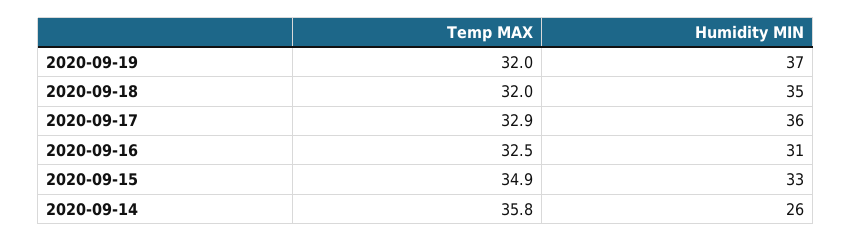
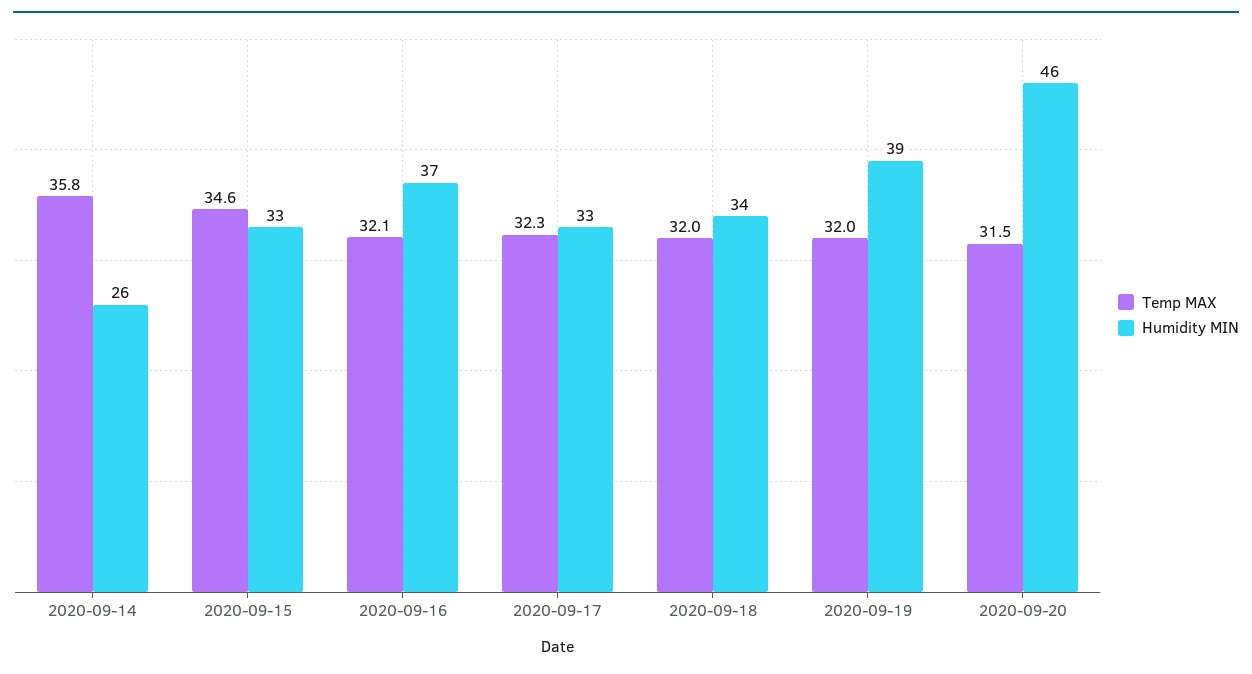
Humidity MIN, 2020-09-19: 37 -> 39
Humidity MIN, 2020-09-18: 35 -> 34
Temp MAX, 2020-09-17: 32.9 -> 32.3
Humidity MIN, 2020-09-17: 36 -> 33
Temp MAX, 2020-09-16: 32.5 -> 32.1
Humidity MIN, 2020-09-16: 31 -> 37
Temp MAX, 2020-09-15: 34.9 -> 34.6
Temp MAX, 2020-09-20: none -> 31.5
Humidity MIN, 2020-09-20: none -> 46

